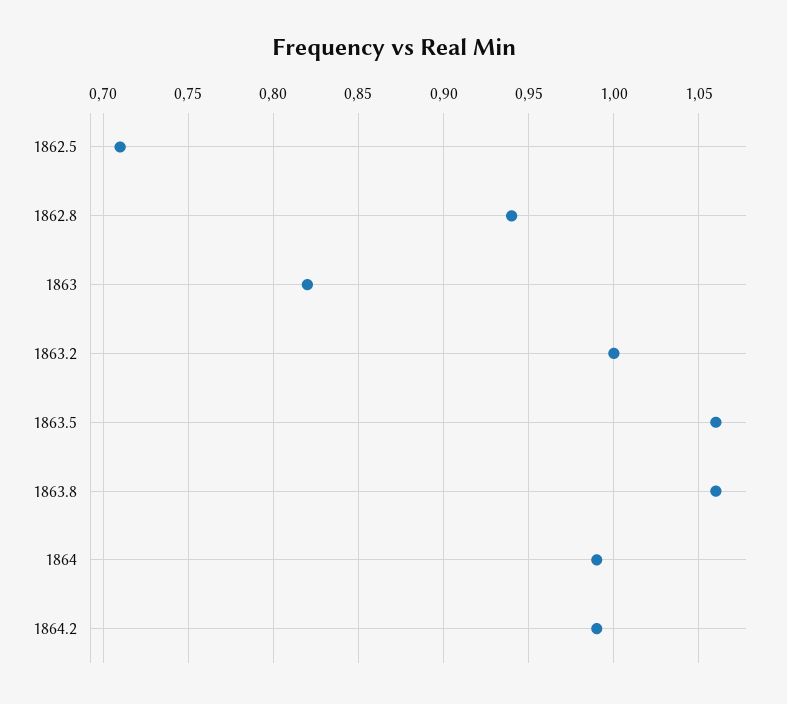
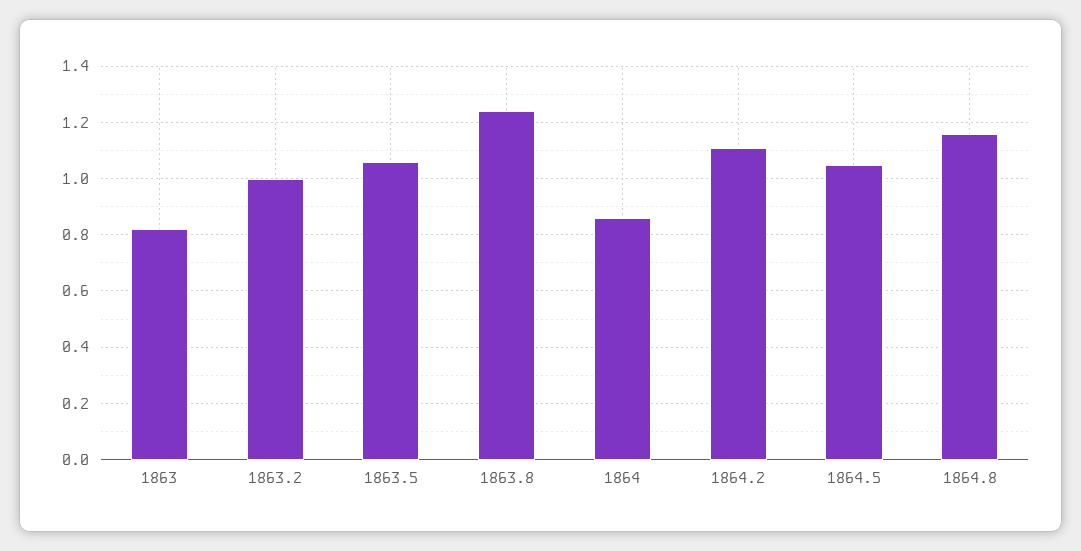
1862.5: 0.71 -> none
1862.8: 0.94 -> none
1863.8: 1.06 -> 1.25
1864: 0.99 -> 0.85
1864.2: 0.99 -> 1.1
1864.5: none -> 1.05
1864.8: none -> 1.15

